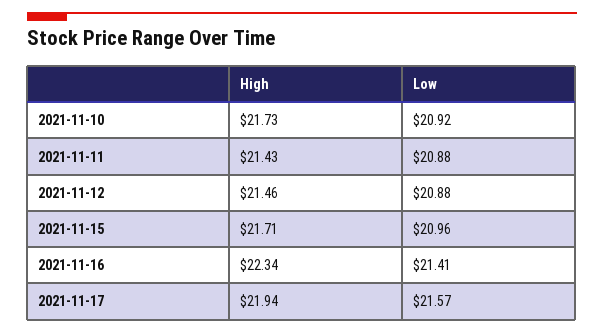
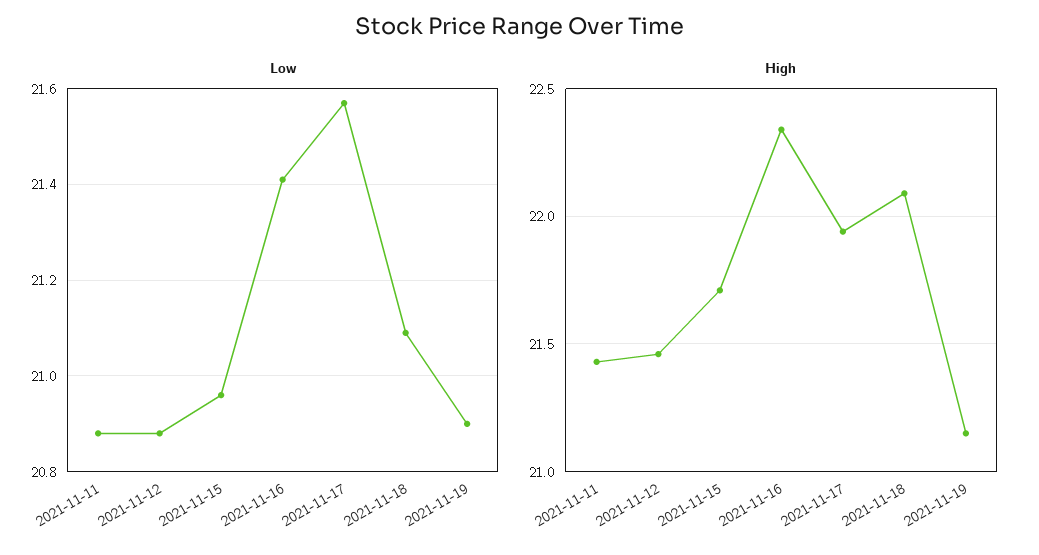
High, 2021-11-10: 21.73 -> none
Low, 2021-11-10: 20.92 -> none
Low, 2021-11-18: none -> 21.1
Low, 2021-11-19: none -> 20.9
High, 2021-11-18: none -> 22.1
High, 2021-11-19: none -> 21.15

